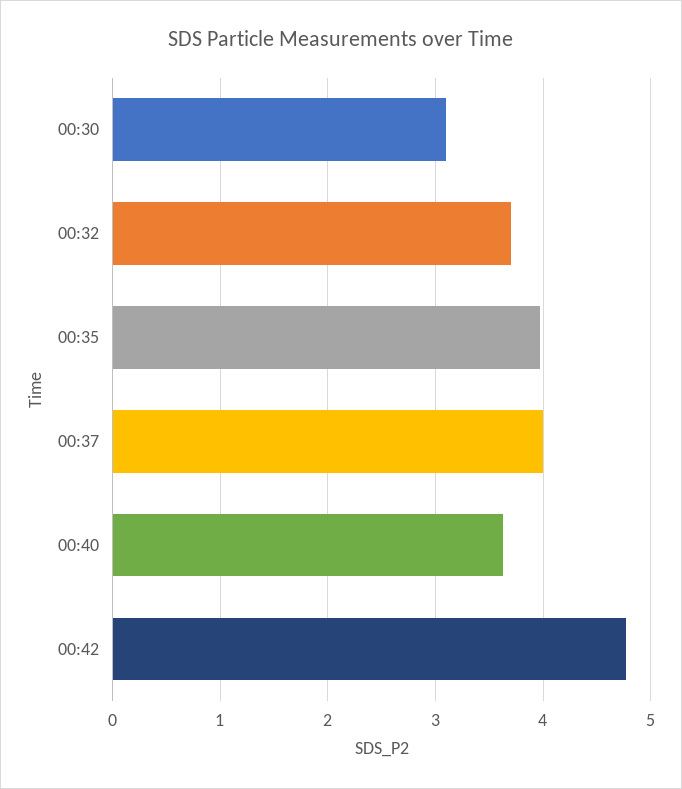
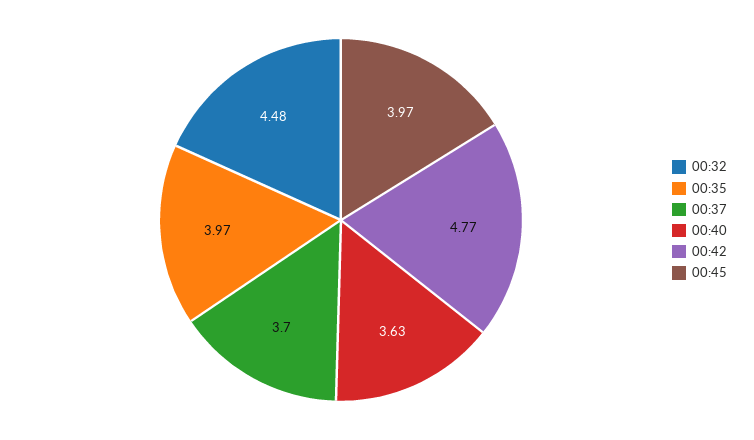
00:30: 3.1 -> none
00:32: 3.7 -> 4.48
00:37: 4 -> 3.7
00:45: none -> 3.97

